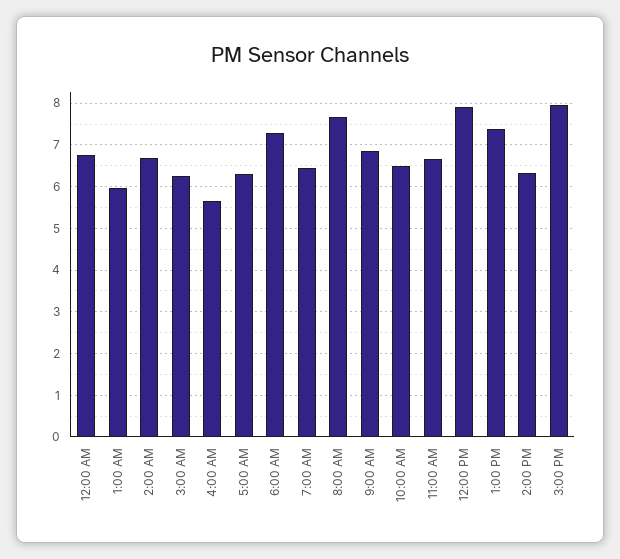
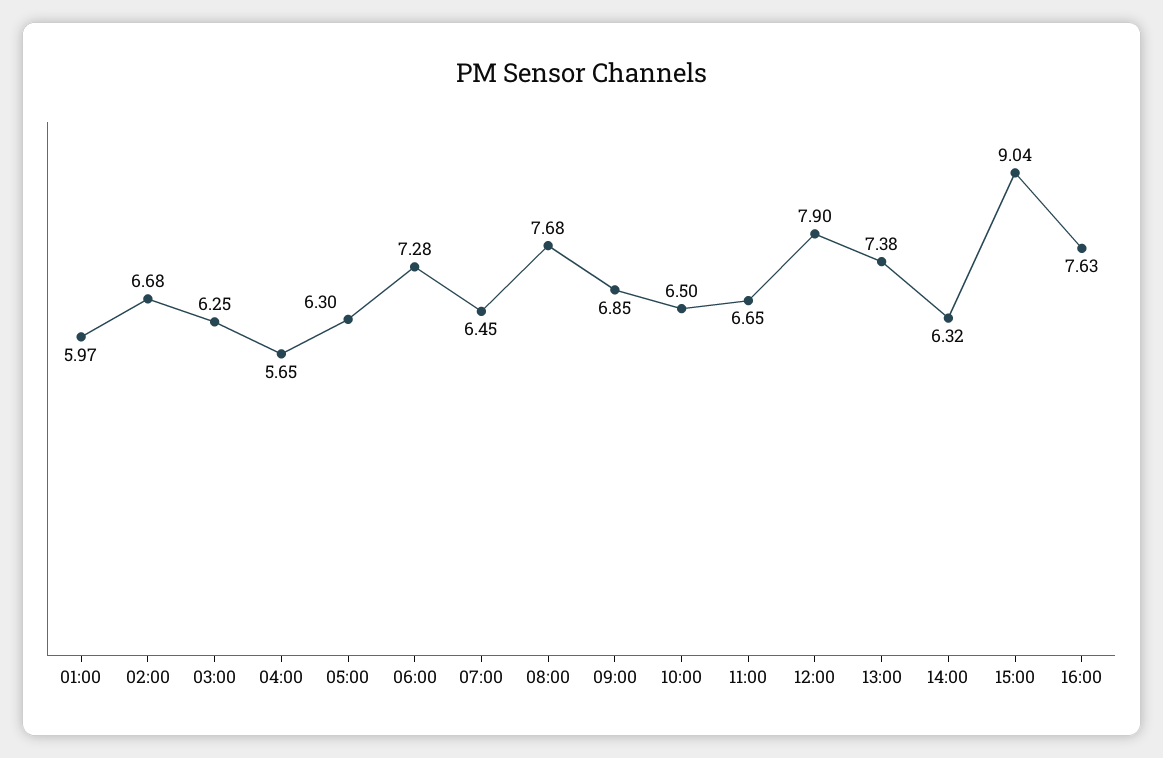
12:00 AM: 6.8 -> none
3:00 PM: 8 -> 9.04
16:00: none -> 7.63

